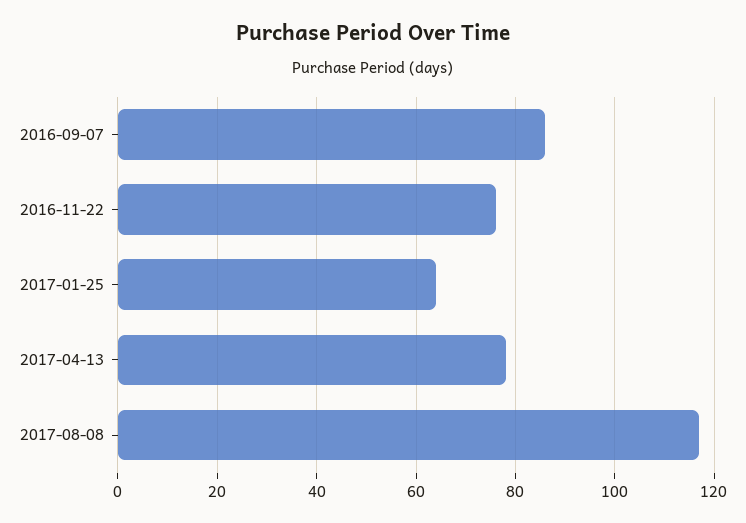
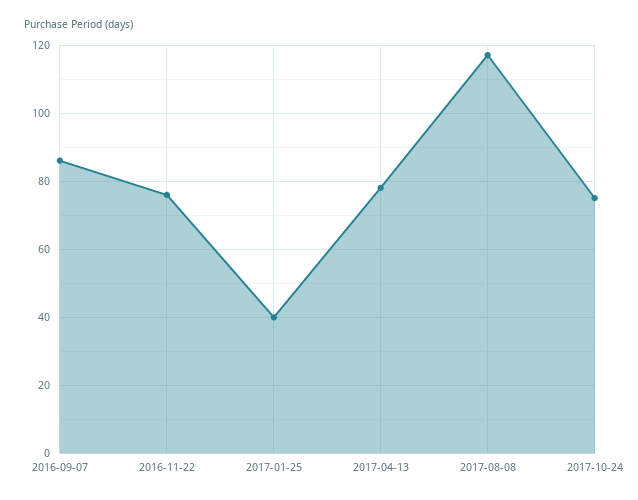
2017-01-25: 65 -> 40
2017-10-24: none -> 75

